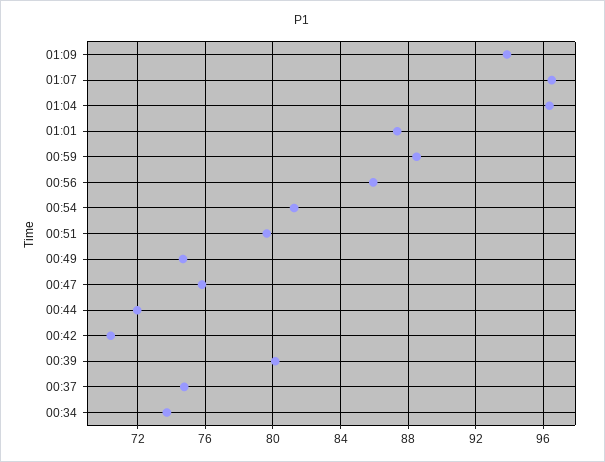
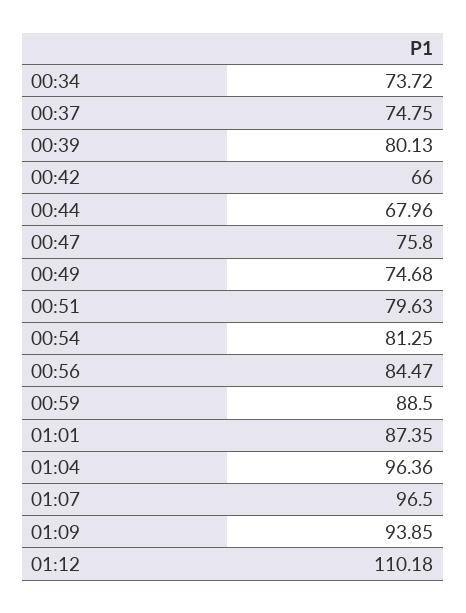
00:56: 86 -> 84.47
00:44: 72 -> 67.96
00:42: 70.5 -> 66
01:12: none -> 110.18

